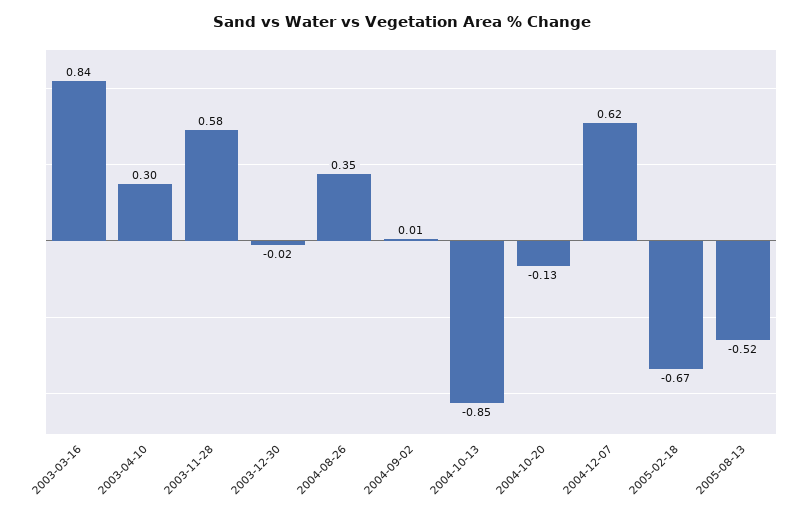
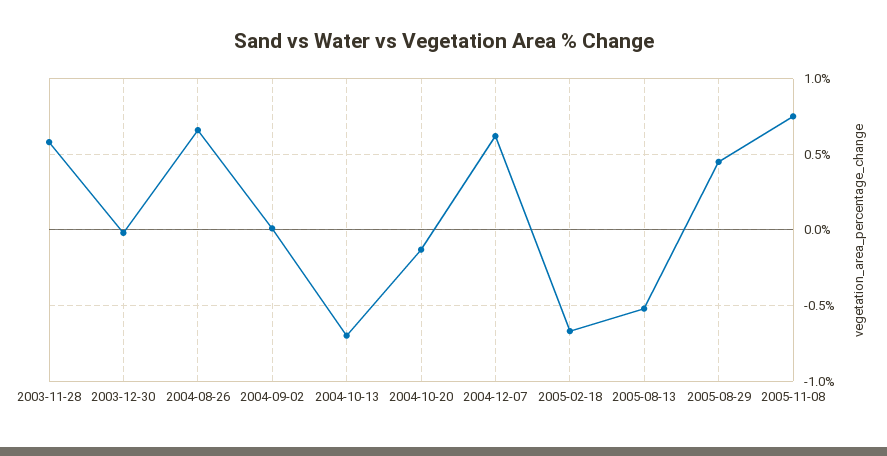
2003-03-16: 0.84 -> none
2003-04-10: 0.3 -> none
2004-08-26: 0.35 -> 0.65
2004-10-13: -0.85 -> -0.7
2005-08-29: none -> 0.45
2005-11-08: none -> 0.75

